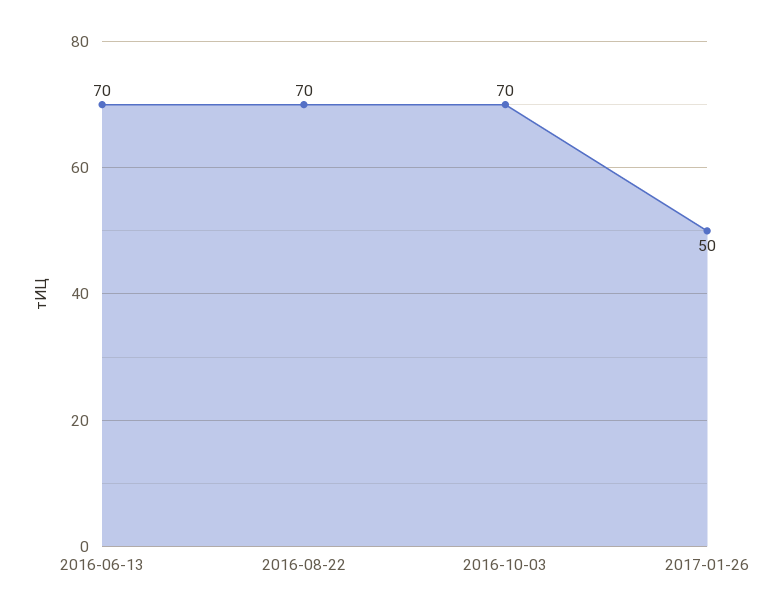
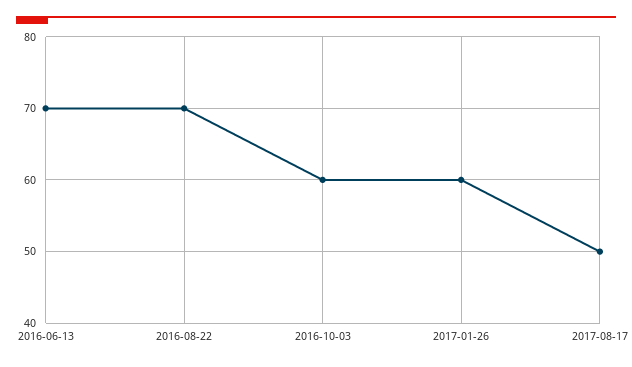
2016-10-03: 70 -> 60
2017-01-26: 50 -> 60
2017-08-17: none -> 50

